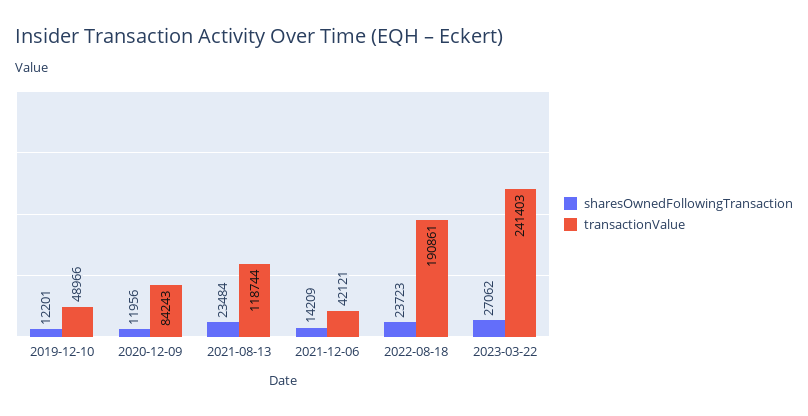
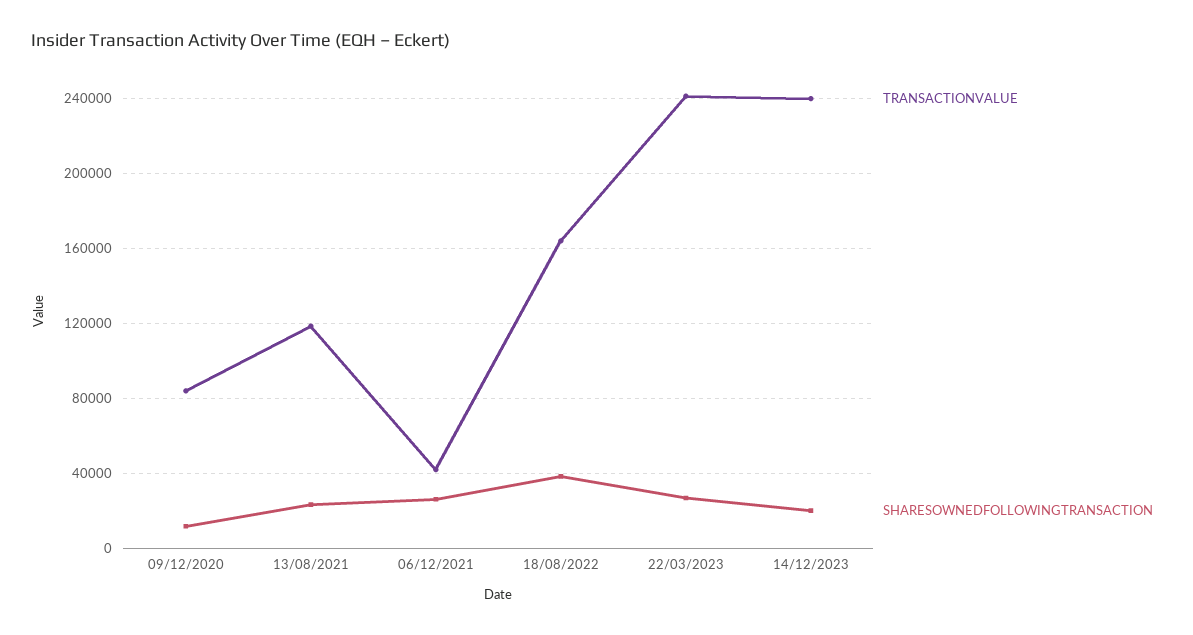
sharesOwnedFollowingTransaction, 2019-12-10: 12201 -> none
transactionValue, 2019-12-10: 48966 -> none
sharesOwnedFollowingTransaction, 2021-12-06: 14209 -> 25000
sharesOwnedFollowingTransaction, 2022-08-18: 23723 -> 40000
transactionValue, 2022-08-18: 190861 -> 165000
transactionValue, 14/12/2023: none -> 240000
sharesOwnedFollowingTransaction, 14/12/2023: none -> 20000

